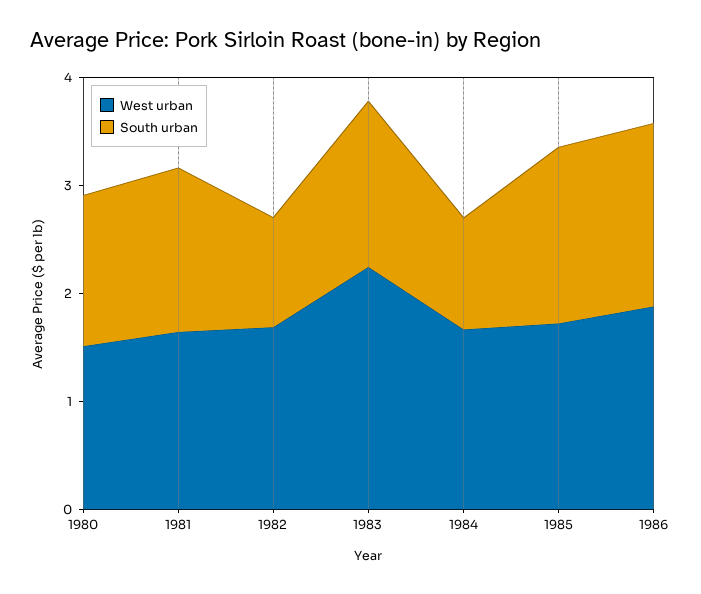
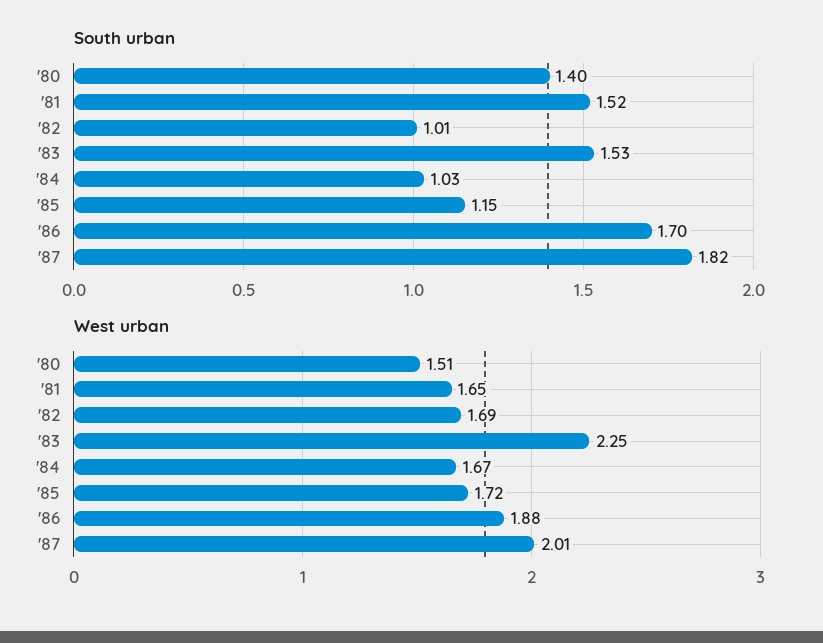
South urban, 1985: 1.6 -> 1.15
South urban, '87: none -> 1.82
West urban, '87: none -> 2.01

